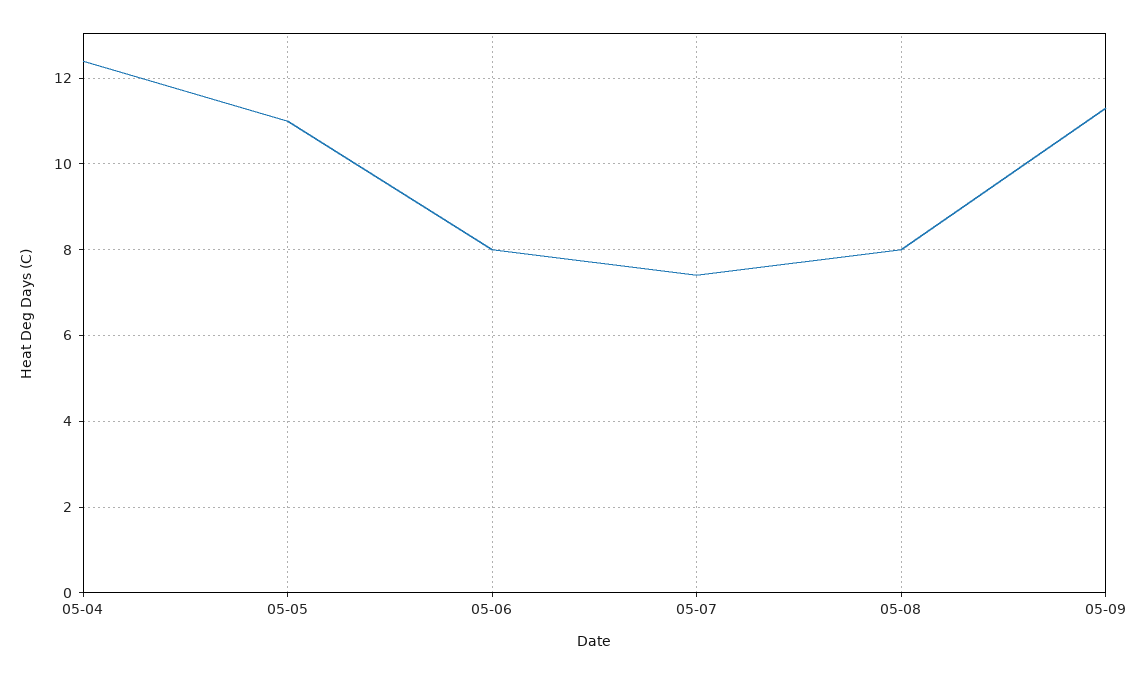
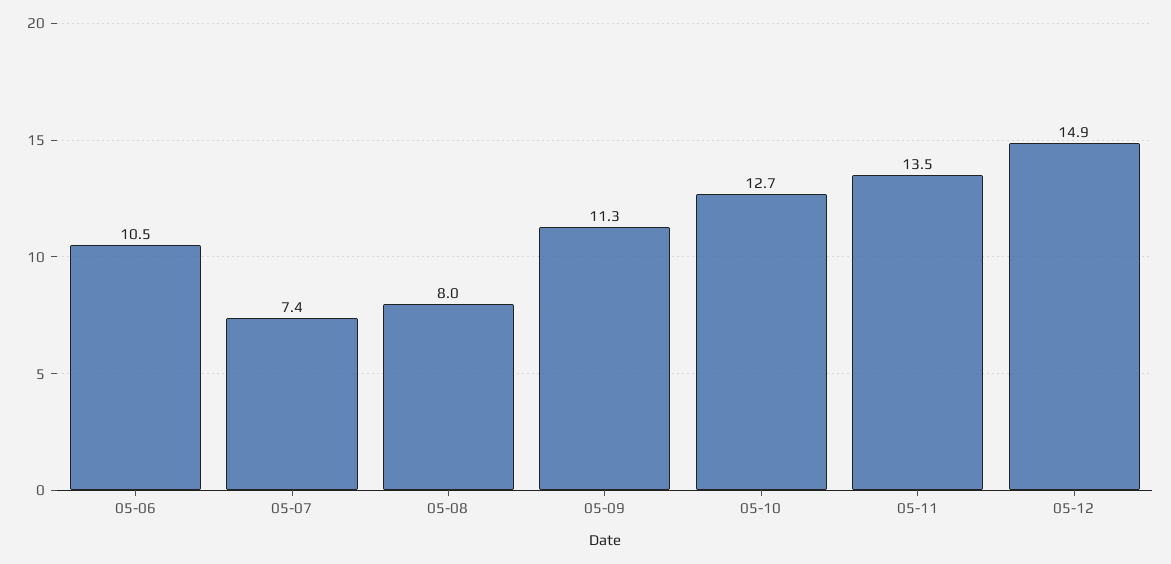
05-04: 12.5 -> none
05-05: 11 -> none
05-06: 8 -> 10.5
05-10: none -> 12.7
05-11: none -> 13.5
05-12: none -> 14.9

